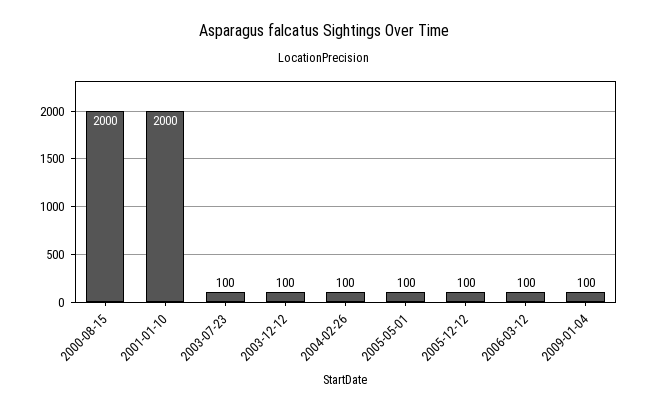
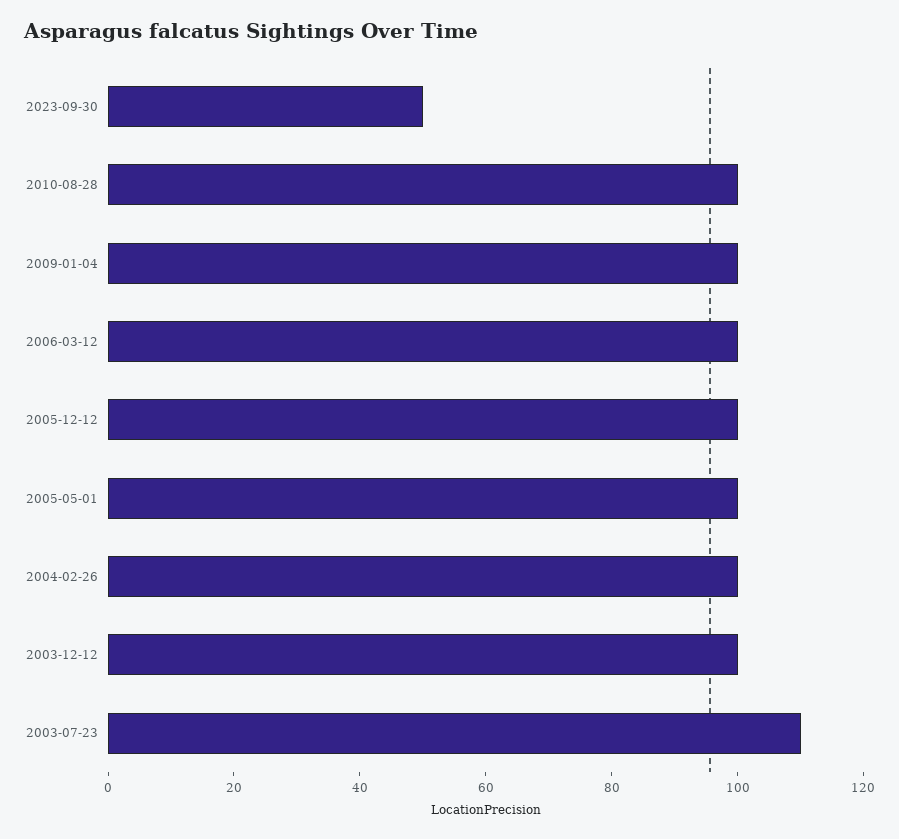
2000-08-15: 2000 -> none
2001-01-10: 2000 -> none
2003-07-23: 100 -> 110
2023-09-30: none -> 50
2010-08-28: none -> 100

